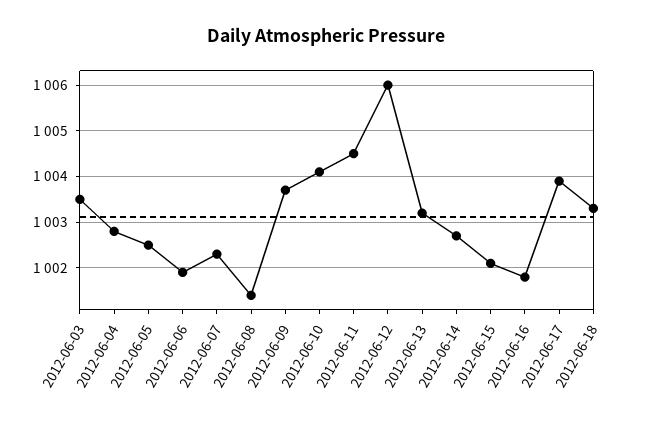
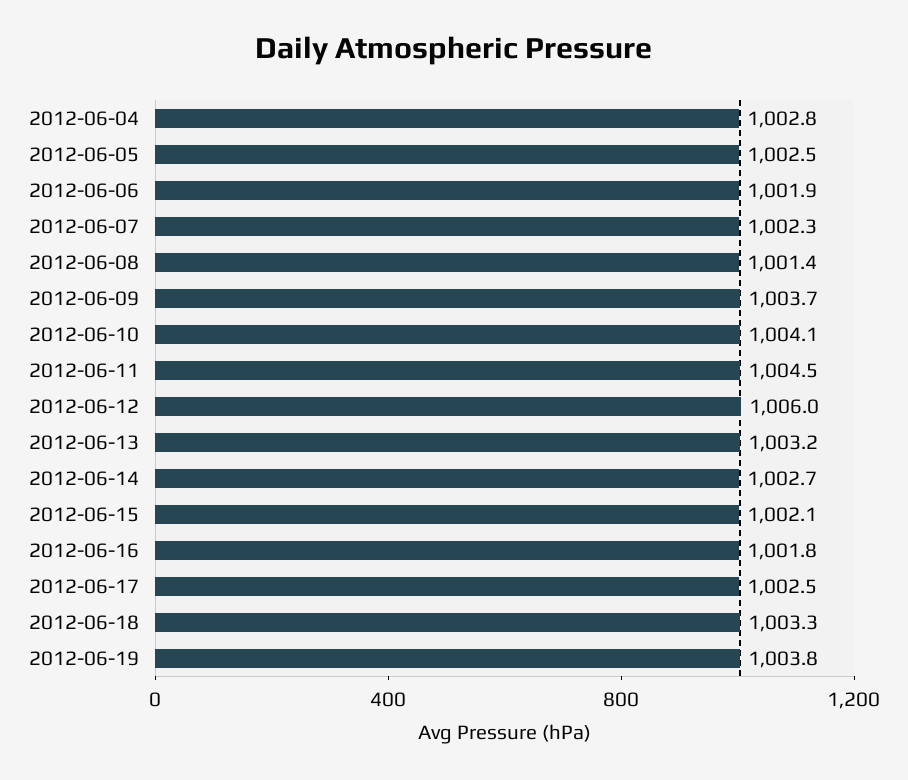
2012-06-03: 1003.5 -> none
2012-06-17: 1004 -> 1002.5
2012-06-19: none -> 1003.8

